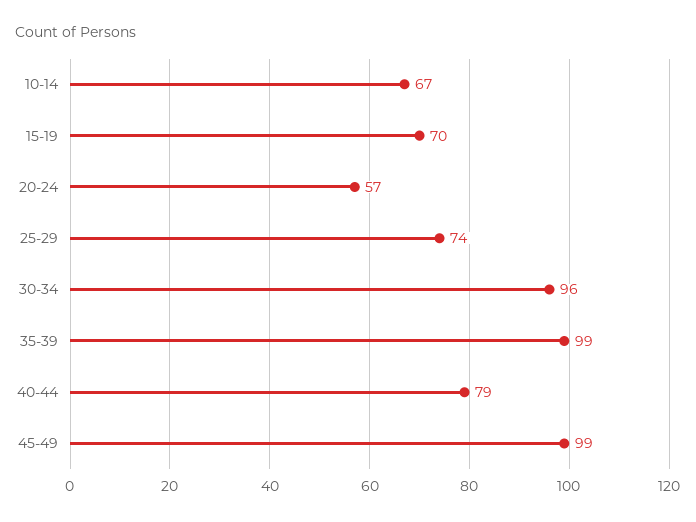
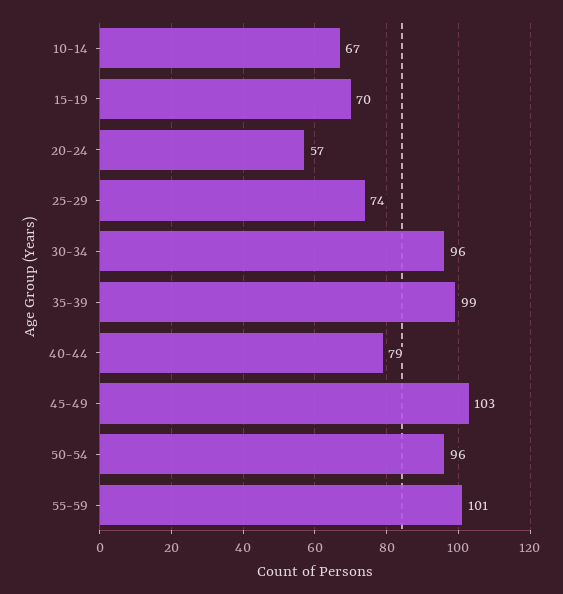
45-49: 99 -> 103
50-54: none -> 96
55-59: none -> 101

